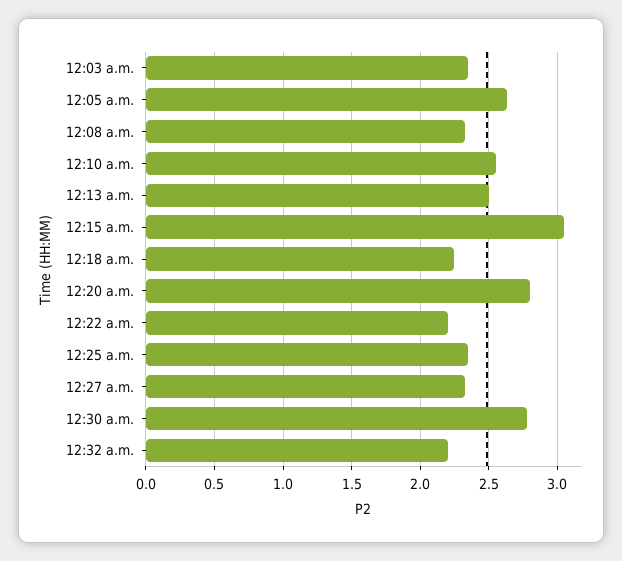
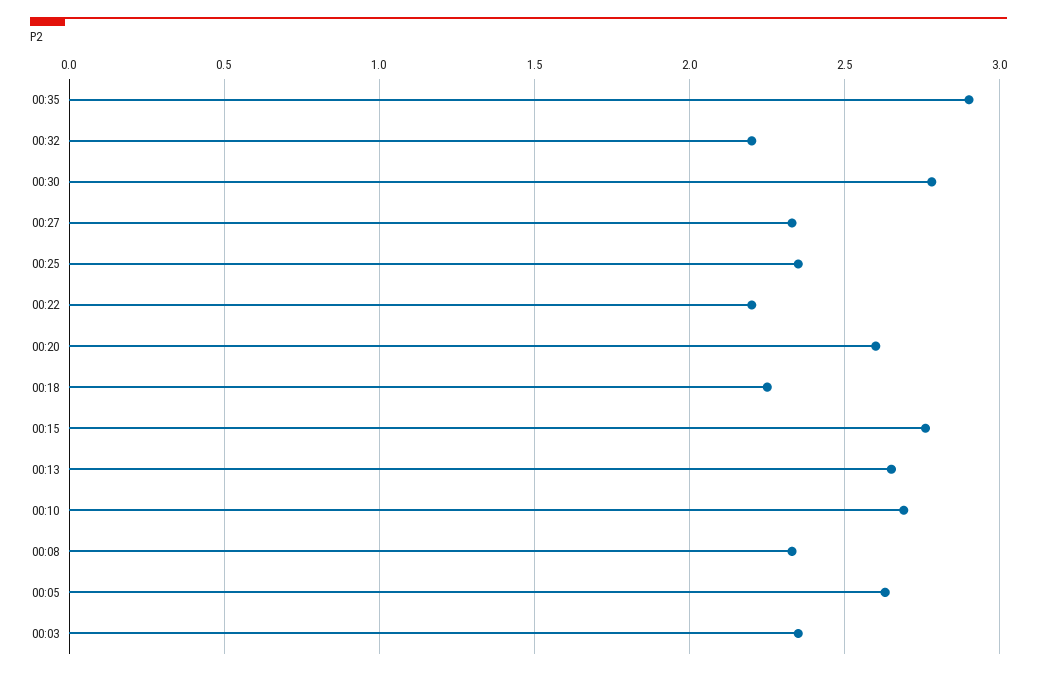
12:10 a.m.: 2.55 -> 2.7
12:13 a.m.: 2.5 -> 2.65
12:15 a.m.: 3.05 -> 2.75
12:20 a.m.: 2.8 -> 2.6
00:35: none -> 2.9

